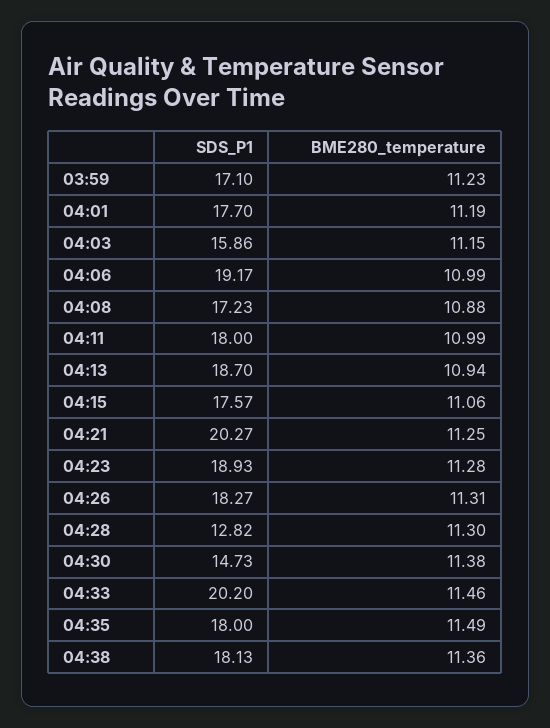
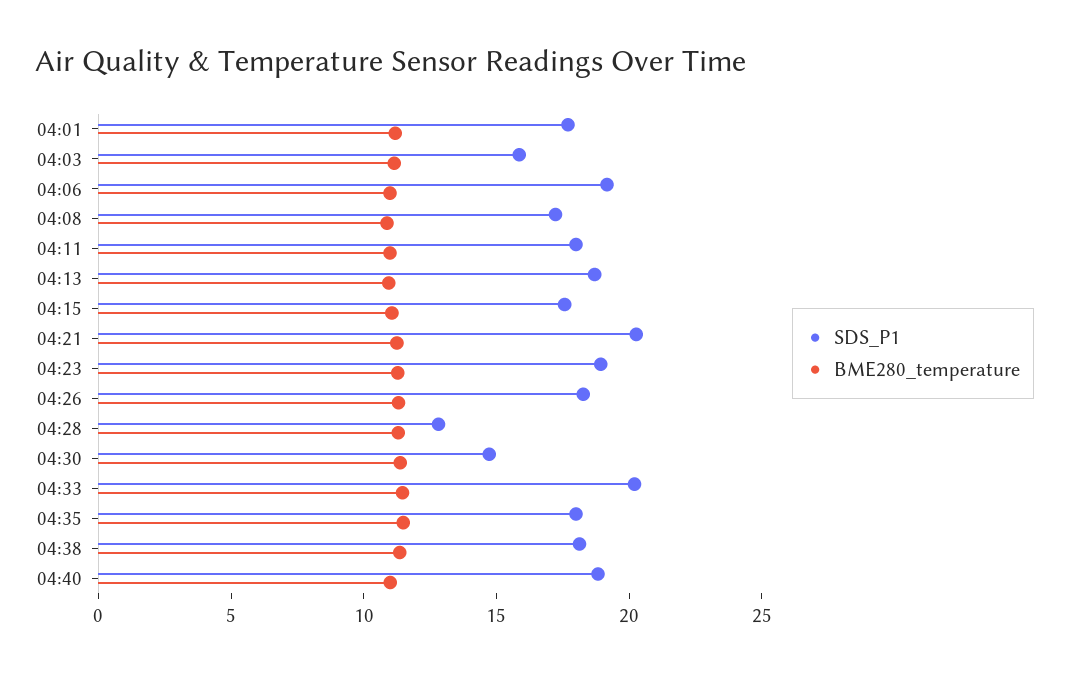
SDS_P1, 03:59: 17.1 -> none
BME280_temperature, 03:59: 11.23 -> none
SDS_P1, 04:40: none -> 19
BME280_temperature, 04:40: none -> 11

